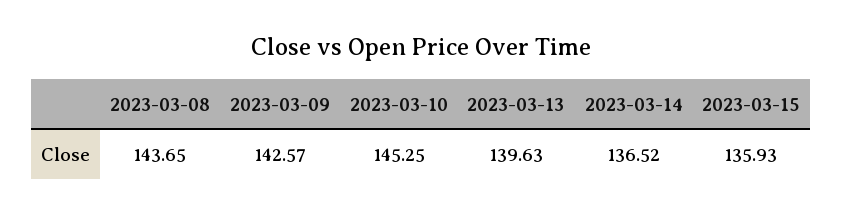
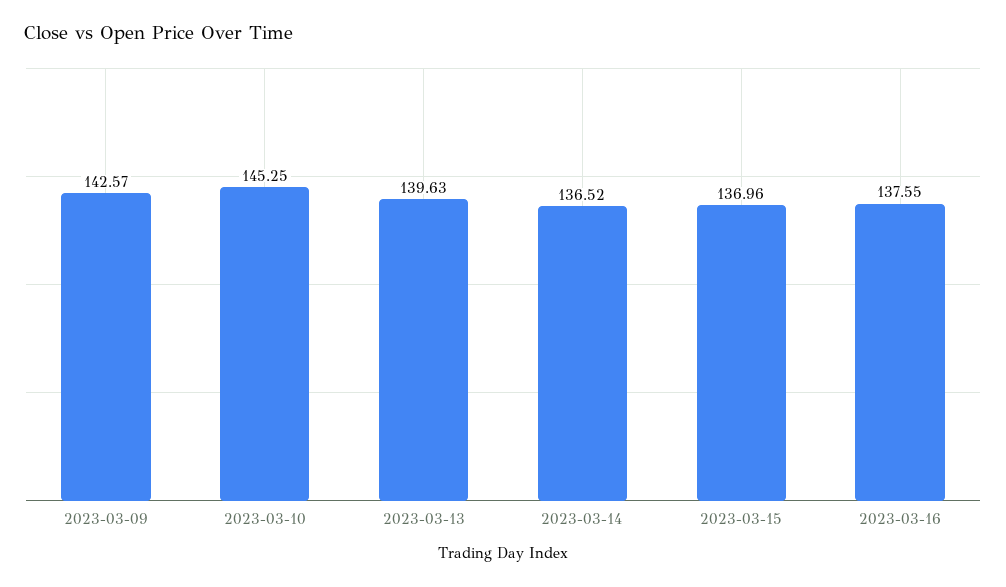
2023-03-08: 143.65 -> none
2023-03-15: 135.93 -> 136.96
2023-03-16: none -> 137.55

